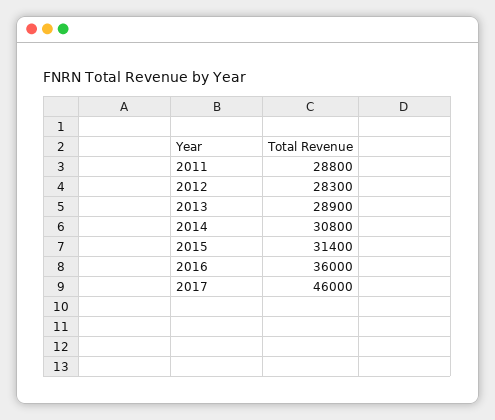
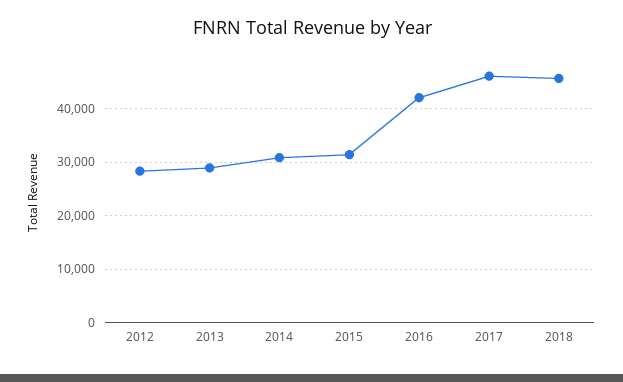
2011: 28800 -> none
2016: 36000 -> 42000
2018: none -> 46000

